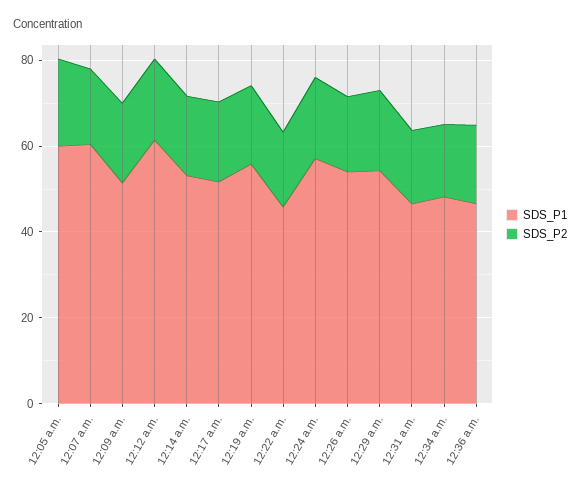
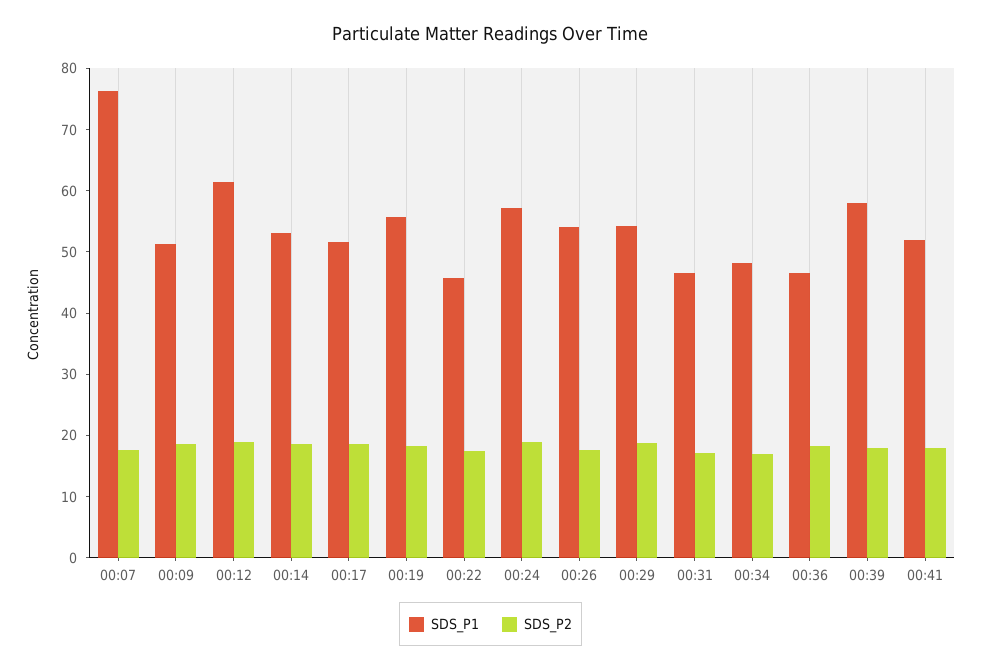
SDS_P1, 12:05 a.m.: 60 -> none
SDS_P2, 12:05 a.m.: 20 -> none
SDS_P1, 12:07 a.m.: 60 -> 76
SDS_P1, 00:39: none -> 58
SDS_P2, 00:39: none -> 18
SDS_P1, 00:41: none -> 52
SDS_P2, 00:41: none -> 18

